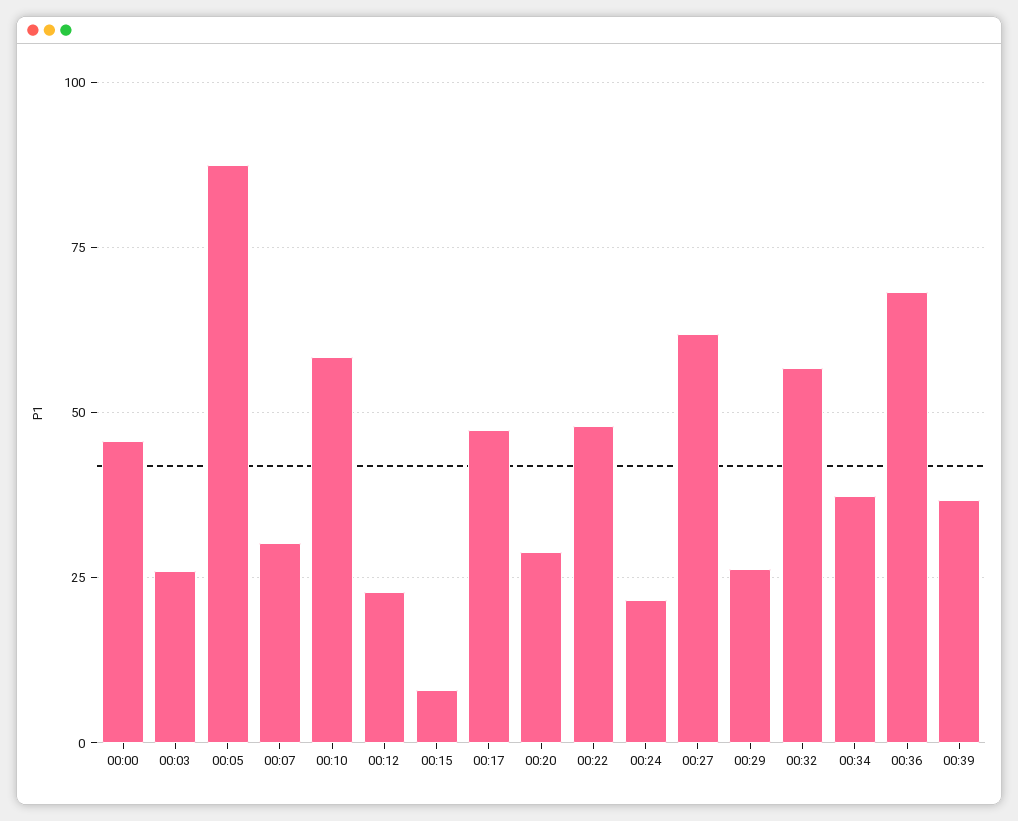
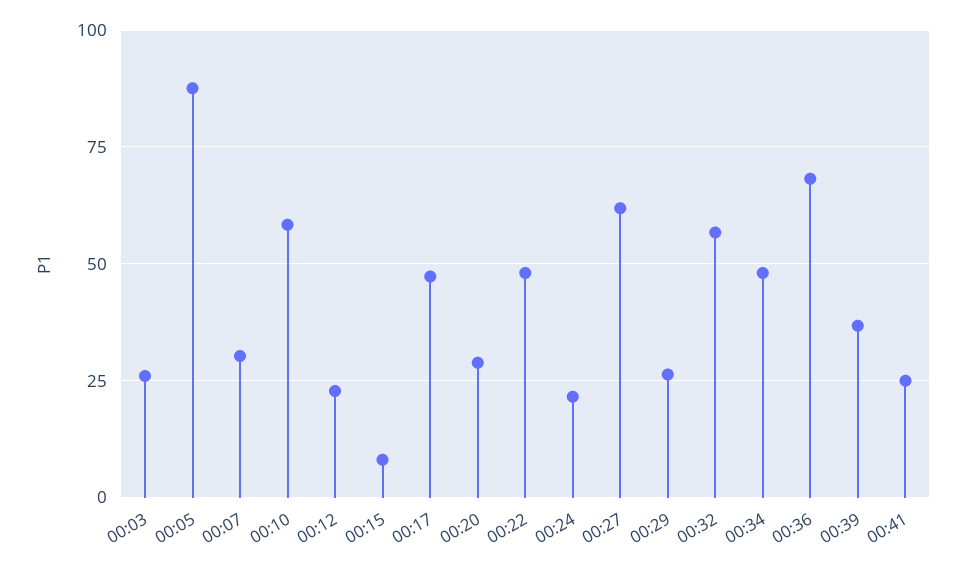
00:00: 45 -> none
00:34: 37.5 -> 47.5
00:41: none -> 25

